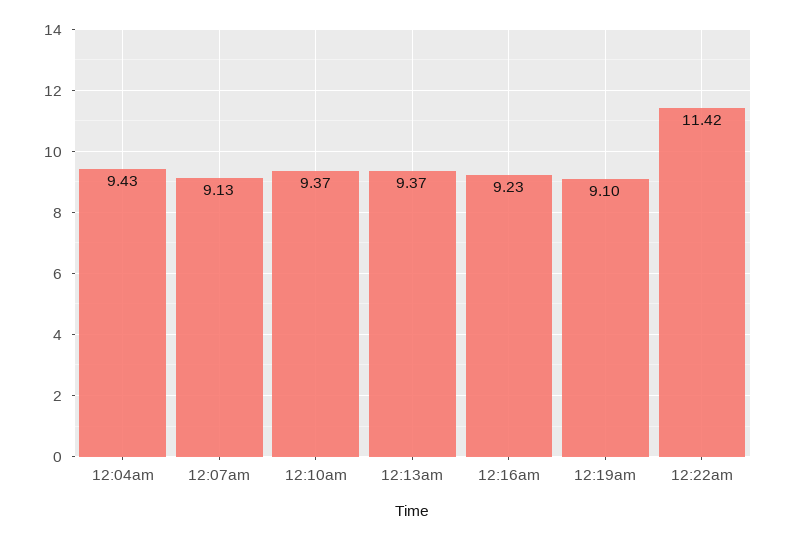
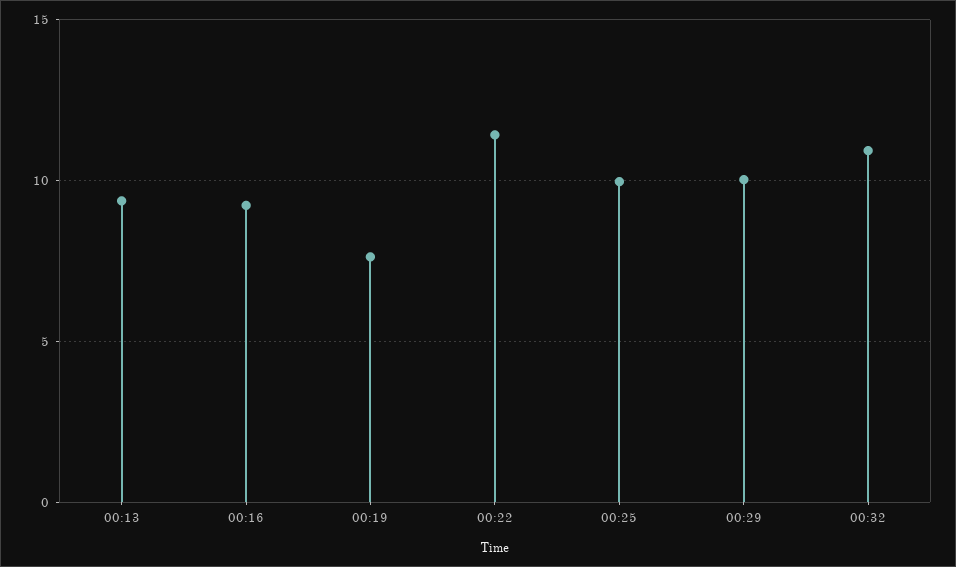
12:04am: 9.43 -> none
12:07am: 9.13 -> none
12:10am: 9.37 -> none
12:19am: 9.1 -> 7.5
00:25: none -> 10
00:29: none -> 10
00:32: none -> 11

